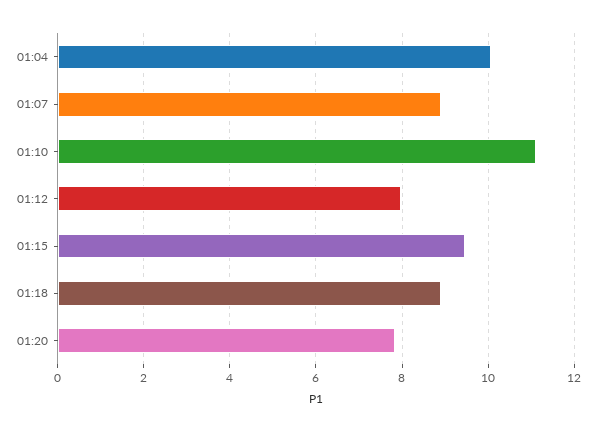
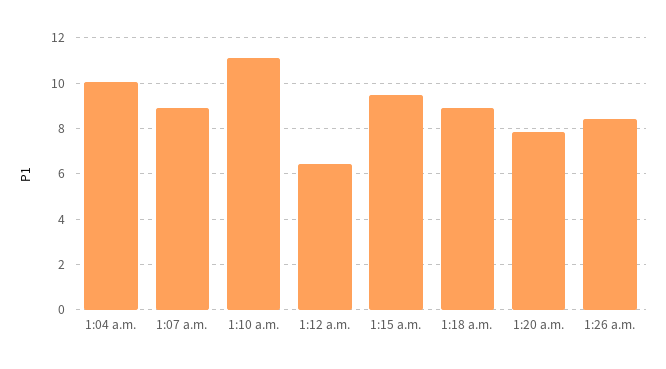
01:12: 8 -> 6.5
1:26 a.m.: none -> 8.5

